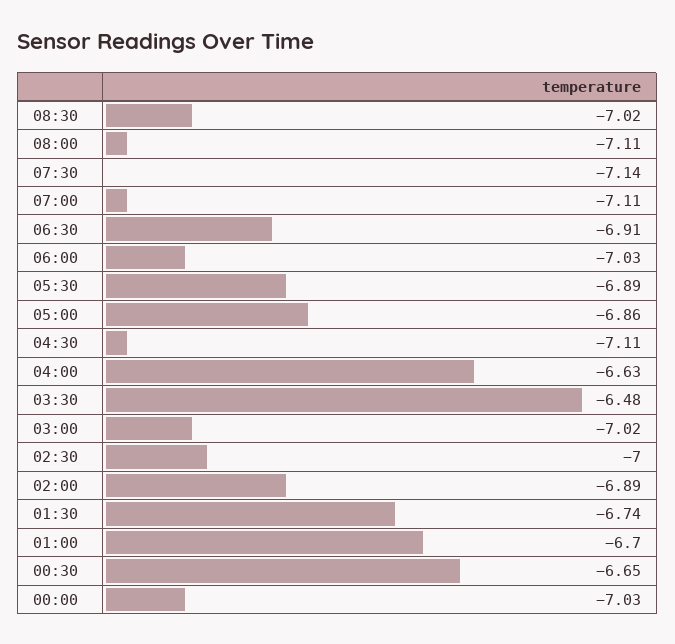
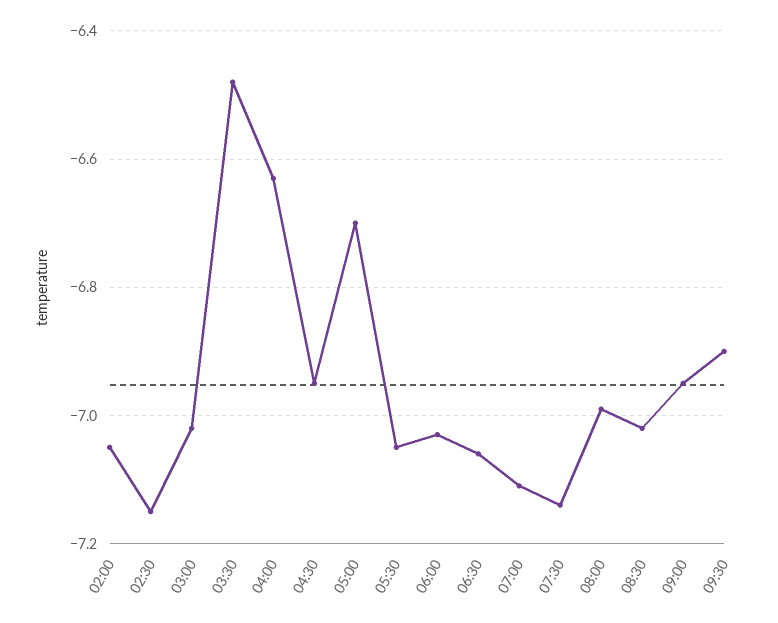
08:00: -7.11 -> -7
06:30: -6.91 -> -7.05
05:30: -6.89 -> -7.05
05:00: -6.86 -> -6.7
04:30: -7.11 -> -6.95
02:30: -7 -> -7.15
02:00: -6.89 -> -7.05
01:30: -6.74 -> none
01:00: -6.7 -> none
00:30: -6.65 -> none
00:00: -7.03 -> none
09:00: none -> -6.95
09:30: none -> -6.9

